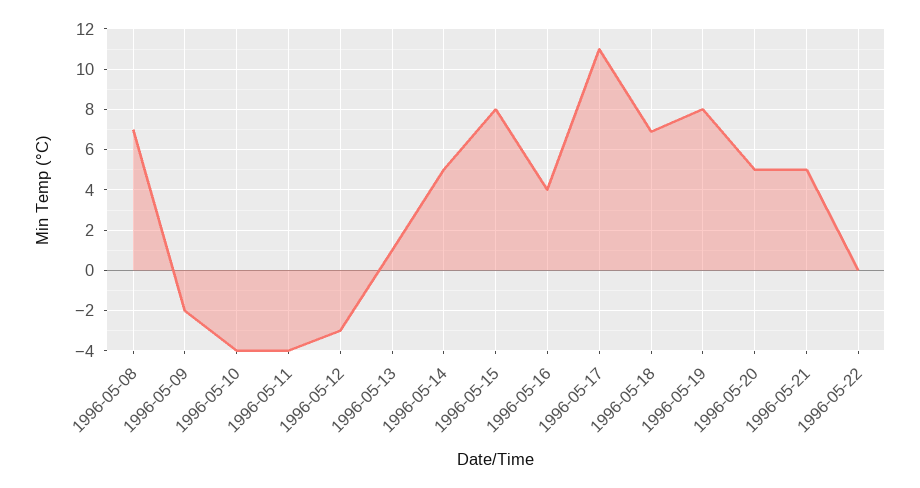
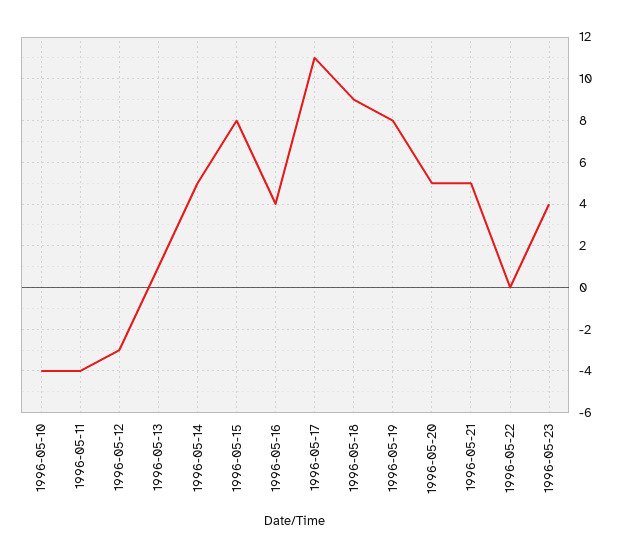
1996-05-08: 7 -> none
1996-05-09: -2 -> none
1996-05-18: 7 -> 9
1996-05-23: none -> 4

